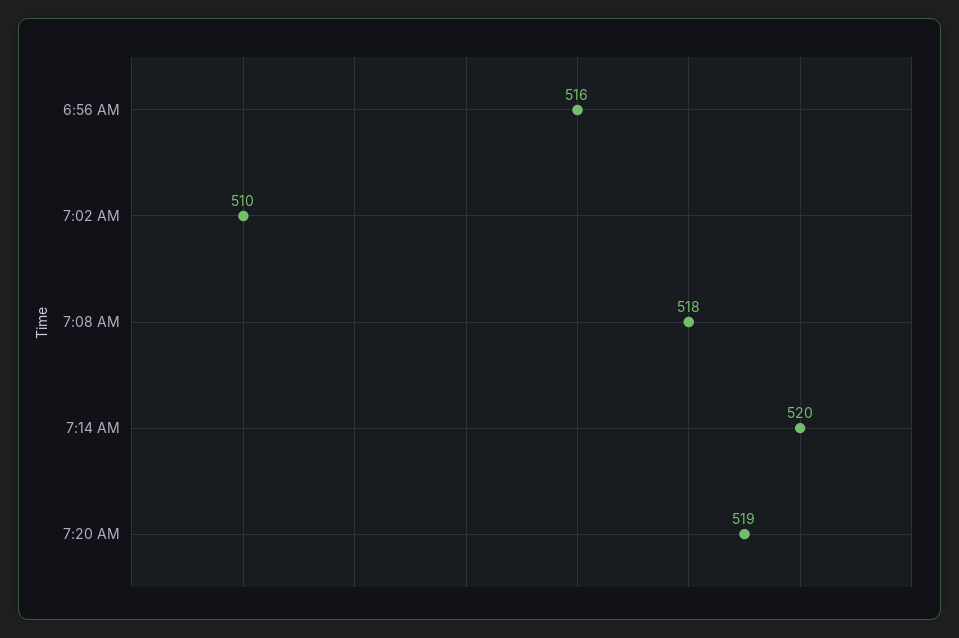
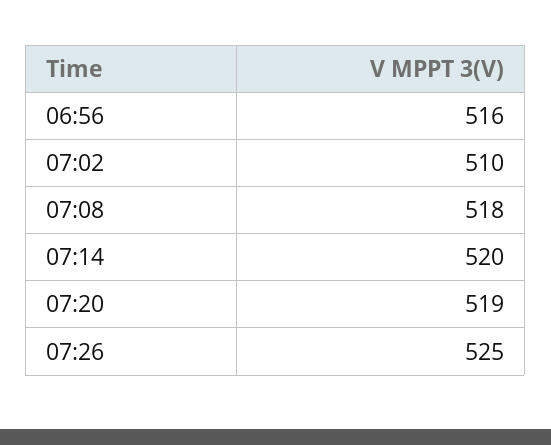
07:26: none -> 525

